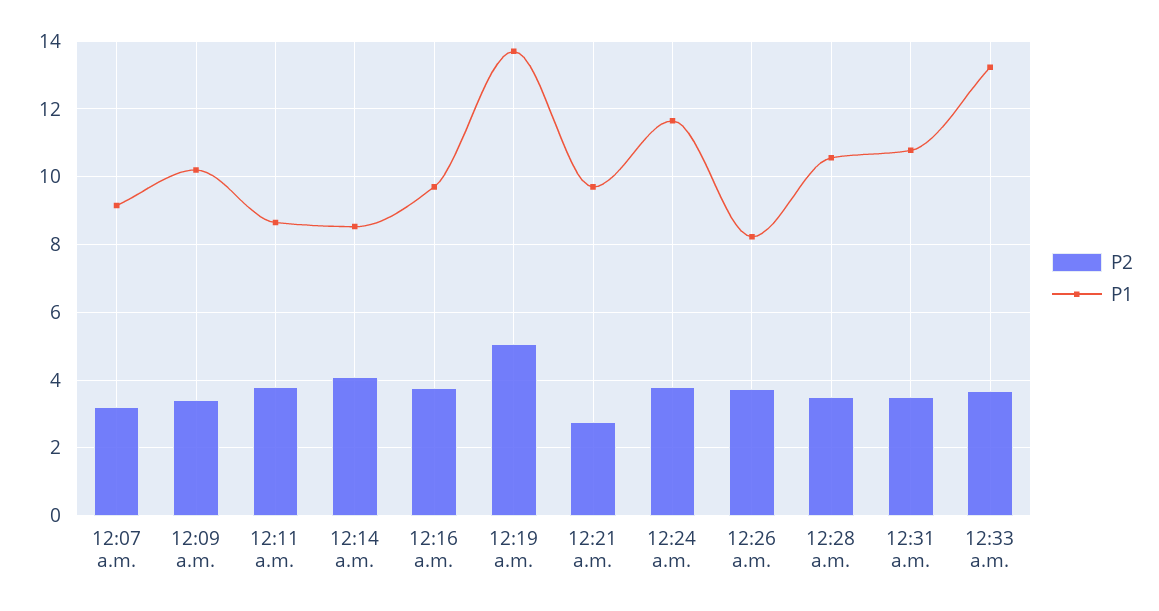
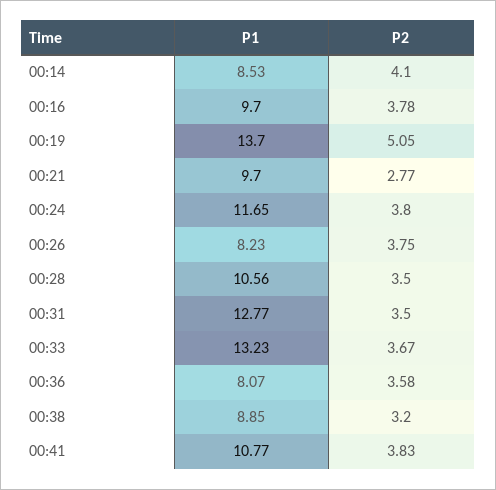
P2, 12:07 a.m.: 3.2 -> none
P1, 12:07 a.m.: 9.2 -> none
P2, 12:09 a.m.: 3.4 -> none
P1, 12:09 a.m.: 10.2 -> none
P2, 12:11 a.m.: 3.8 -> none
P1, 12:11 a.m.: 8.6 -> none
P1, 12:31 a.m.: 10.8 -> 12.77
P1, 00:36: none -> 8.07
P2, 00:36: none -> 3.58
P1, 00:38: none -> 8.85
P2, 00:38: none -> 3.2
P1, 00:41: none -> 10.77
P2, 00:41: none -> 3.83

